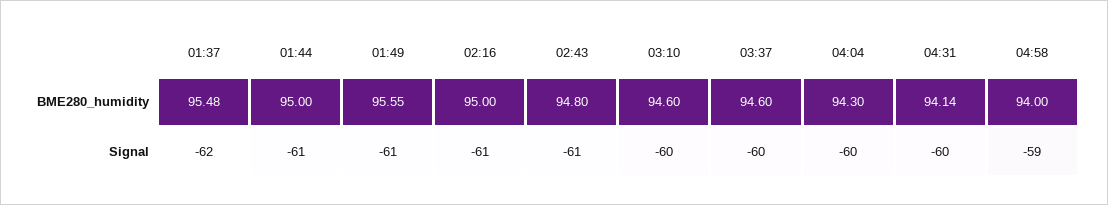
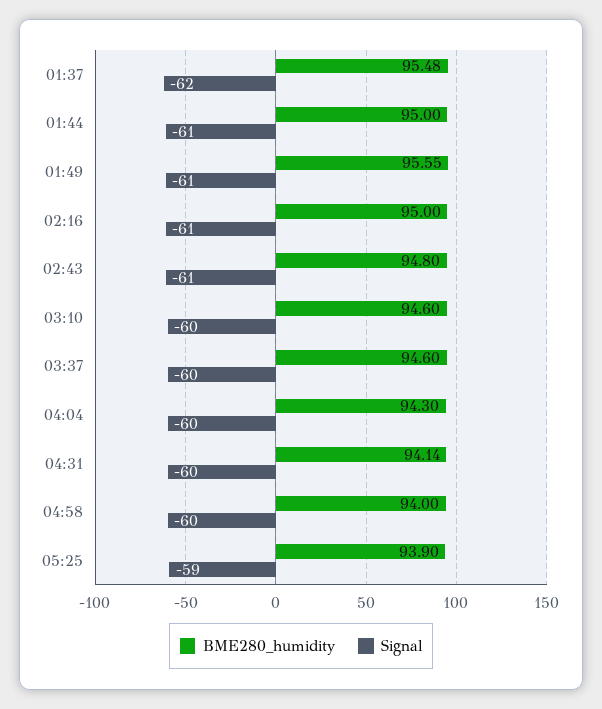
Signal, 04:58: -59 -> -60
BME280_humidity, 05:25: none -> 93.9
Signal, 05:25: none -> -59

